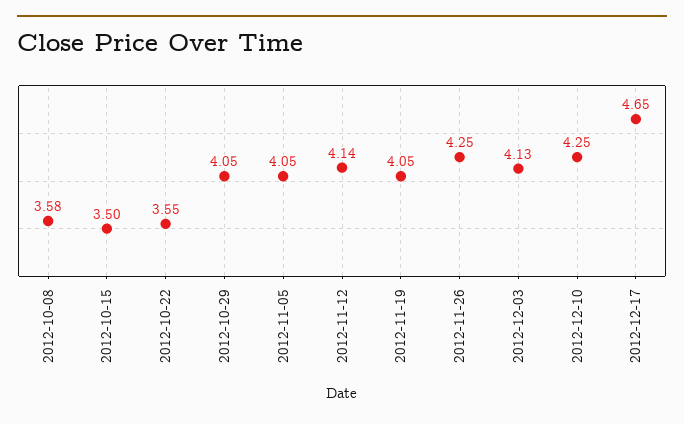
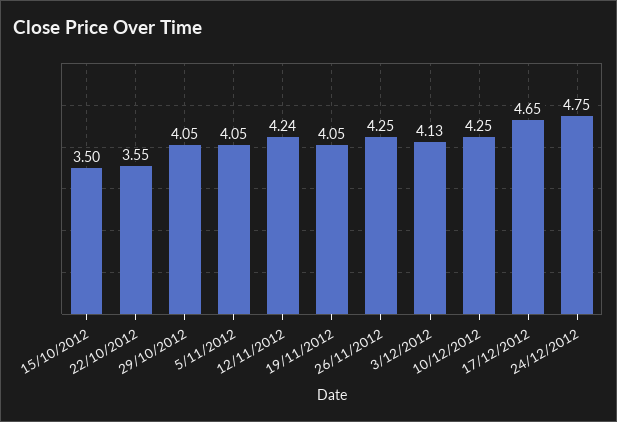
2012-10-08: 3.58 -> none
2012-11-12: 4.14 -> 4.24
24/12/2012: none -> 4.75

